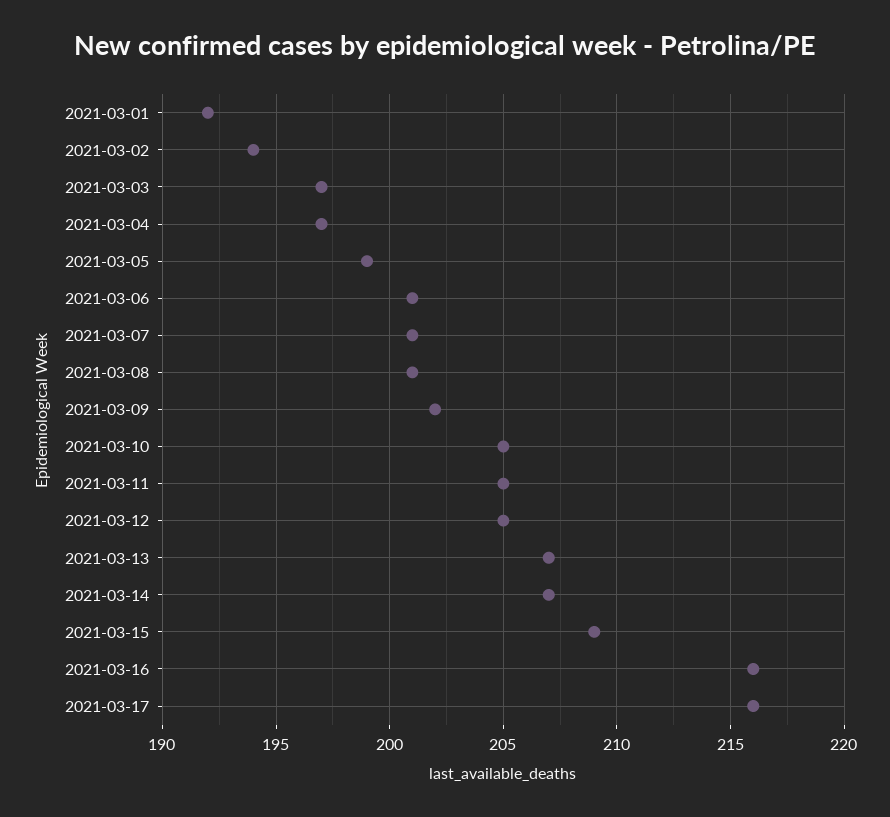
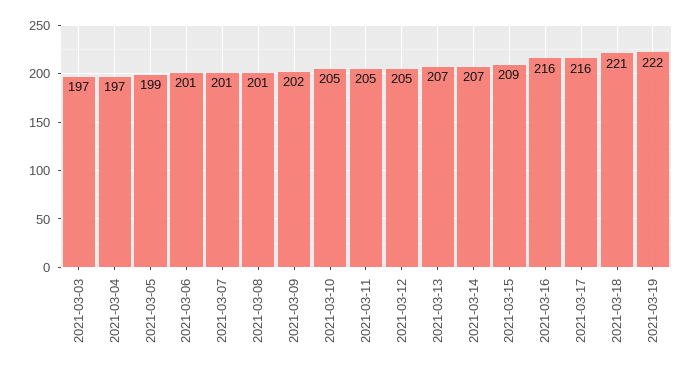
2021-03-01: 192 -> none
2021-03-02: 194 -> none
2021-03-18: none -> 221
2021-03-19: none -> 222

